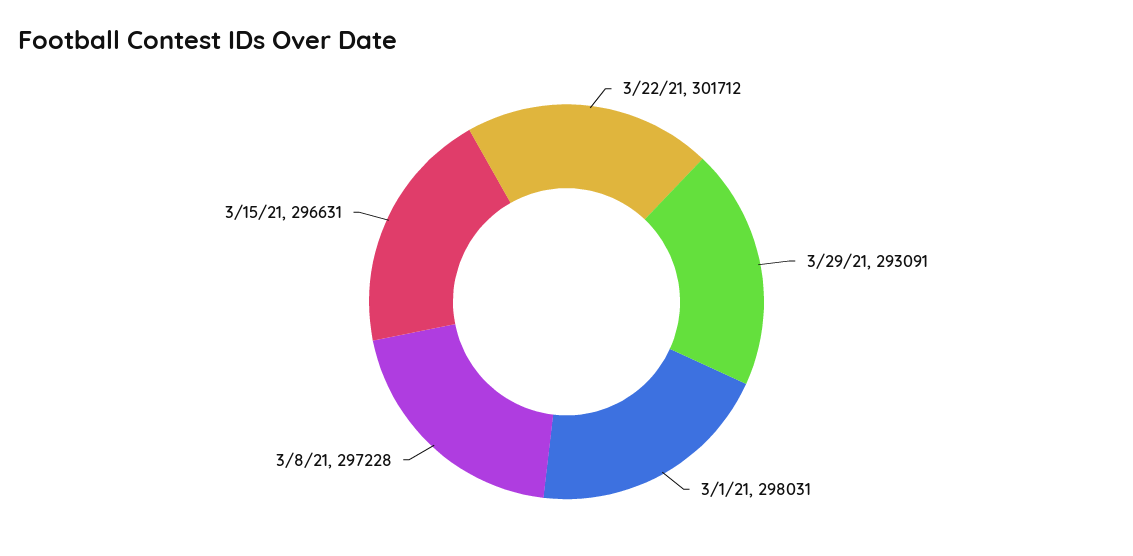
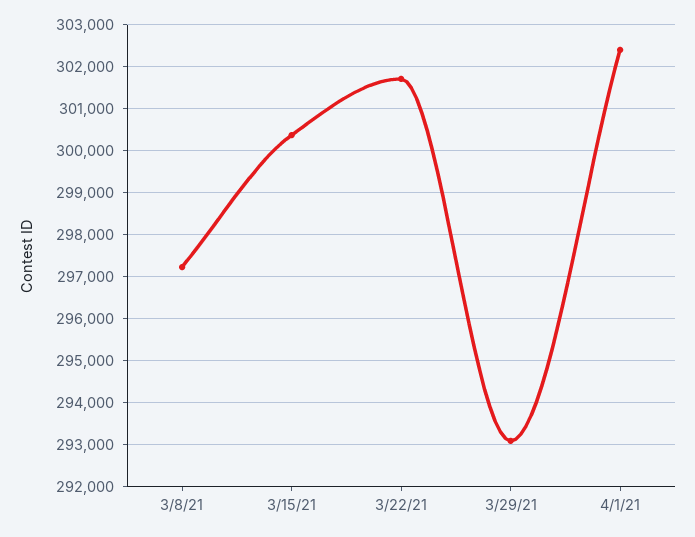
3/1/21: 298031 -> none
3/15/21: 296631 -> 300400
4/1/21: none -> 302400

